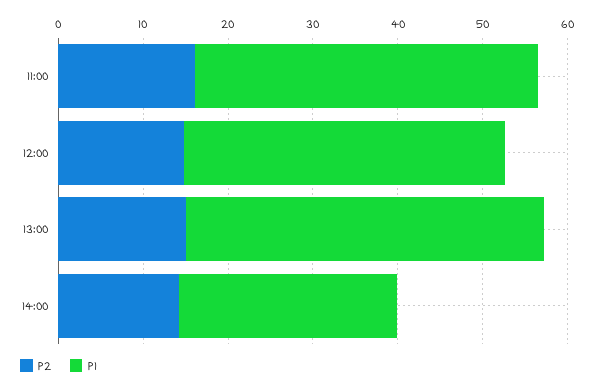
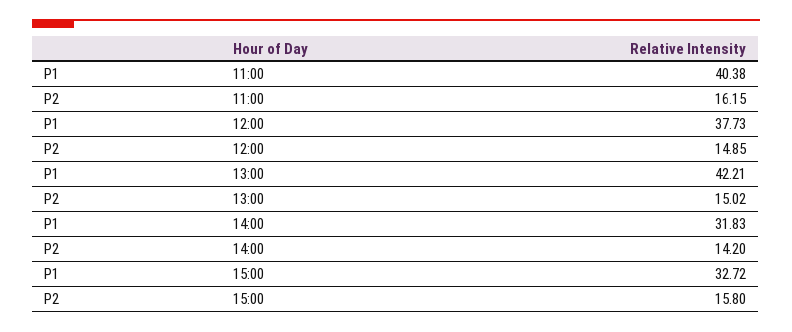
P1, 14:00: 26 -> 31.83
P1, 15:00: none -> 32.72
P2, 15:00: none -> 15.8

